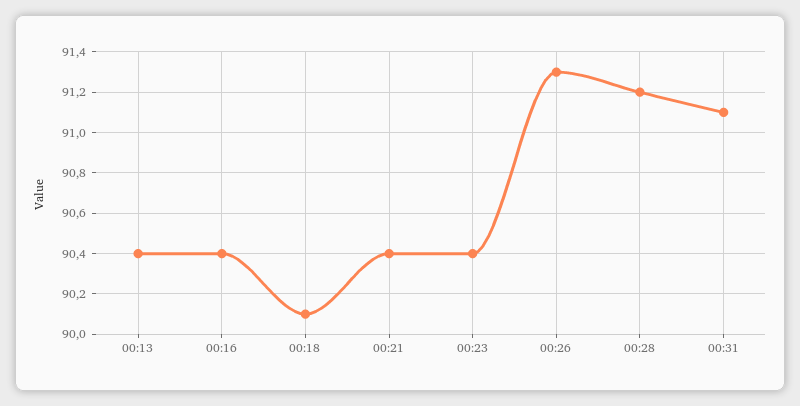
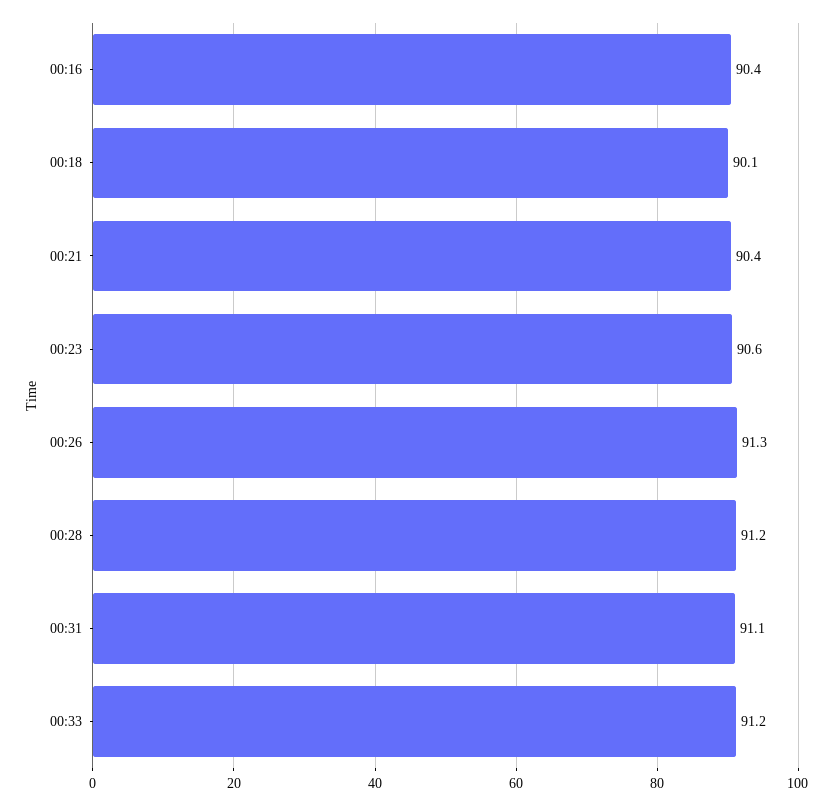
00:13: 90.4 -> none
00:23: 90.4 -> 90.6
00:33: none -> 91.2

